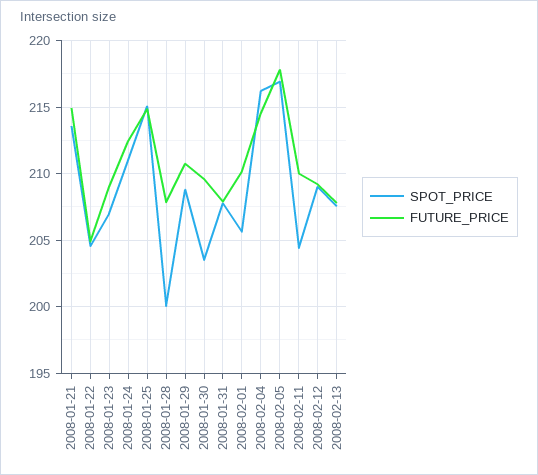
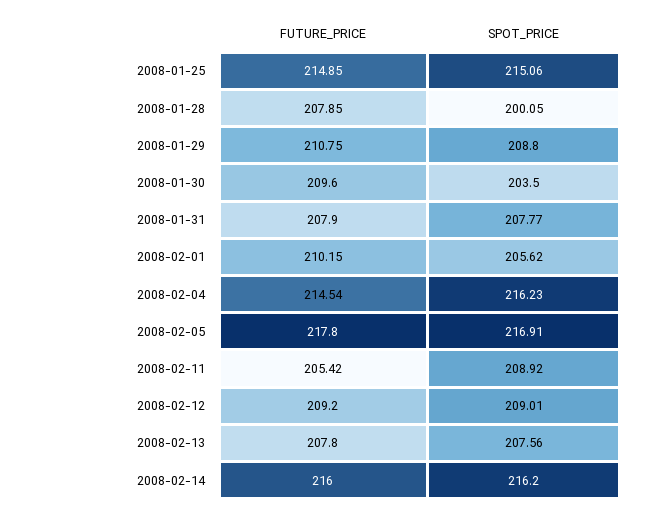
SPOT_PRICE, 2008-01-21: 213.5 -> none
FUTURE_PRICE, 2008-01-21: 215 -> none
SPOT_PRICE, 2008-01-22: 204.5 -> none
FUTURE_PRICE, 2008-01-22: 205 -> none
SPOT_PRICE, 2008-01-23: 207 -> none
FUTURE_PRICE, 2008-01-23: 209 -> none
SPOT_PRICE, 2008-01-24: 211 -> none
FUTURE_PRICE, 2008-01-24: 212.5 -> none
SPOT_PRICE, 2008-02-11: 204.5 -> 208.92
FUTURE_PRICE, 2008-02-11: 210 -> 205.42
FUTURE_PRICE, 2008-02-14: none -> 216
SPOT_PRICE, 2008-02-14: none -> 216.2

